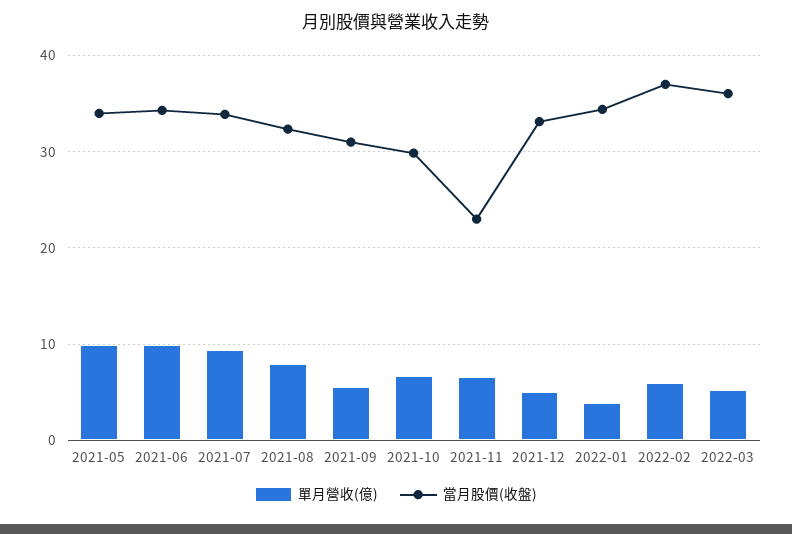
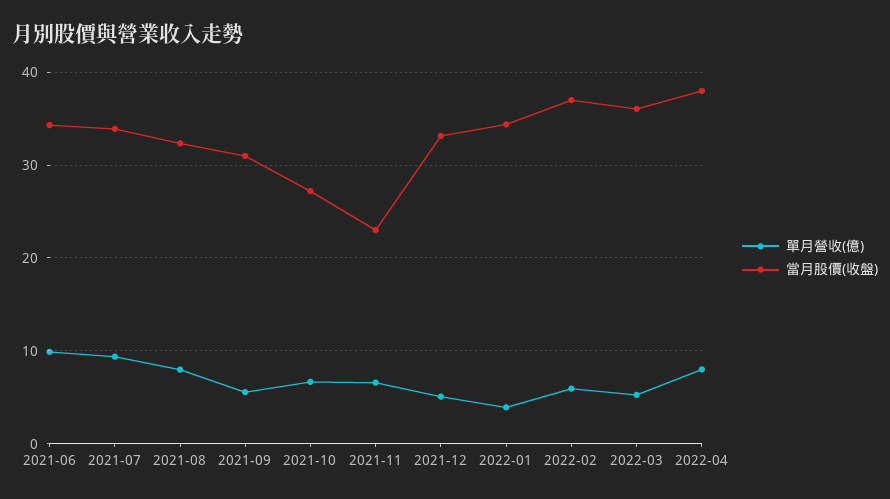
單月營收(億), 2021-05: 10 -> none
當月股價(收盤), 2021-05: 34 -> none
當月股價(收盤), 2021-10: 30 -> 27
單月營收(億), 2022-04: none -> 8
當月股價(收盤), 2022-04: none -> 38

